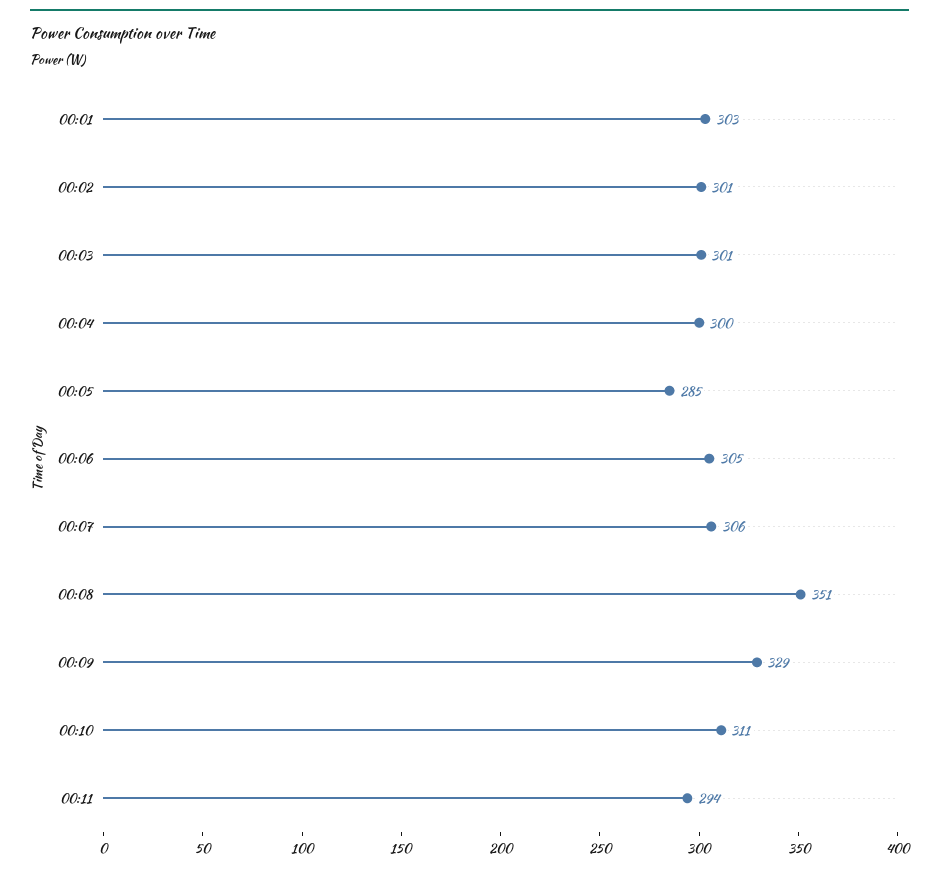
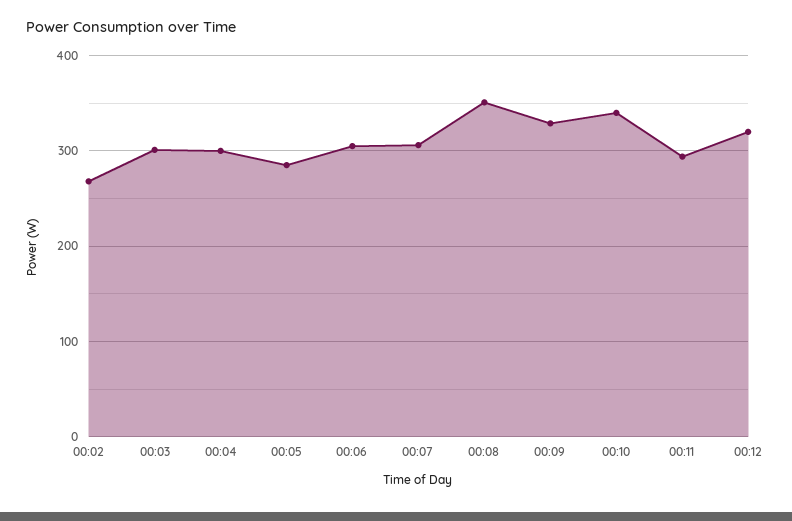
00:01: 303 -> none
00:02: 301 -> 270
00:10: 311 -> 340
00:12: none -> 320

